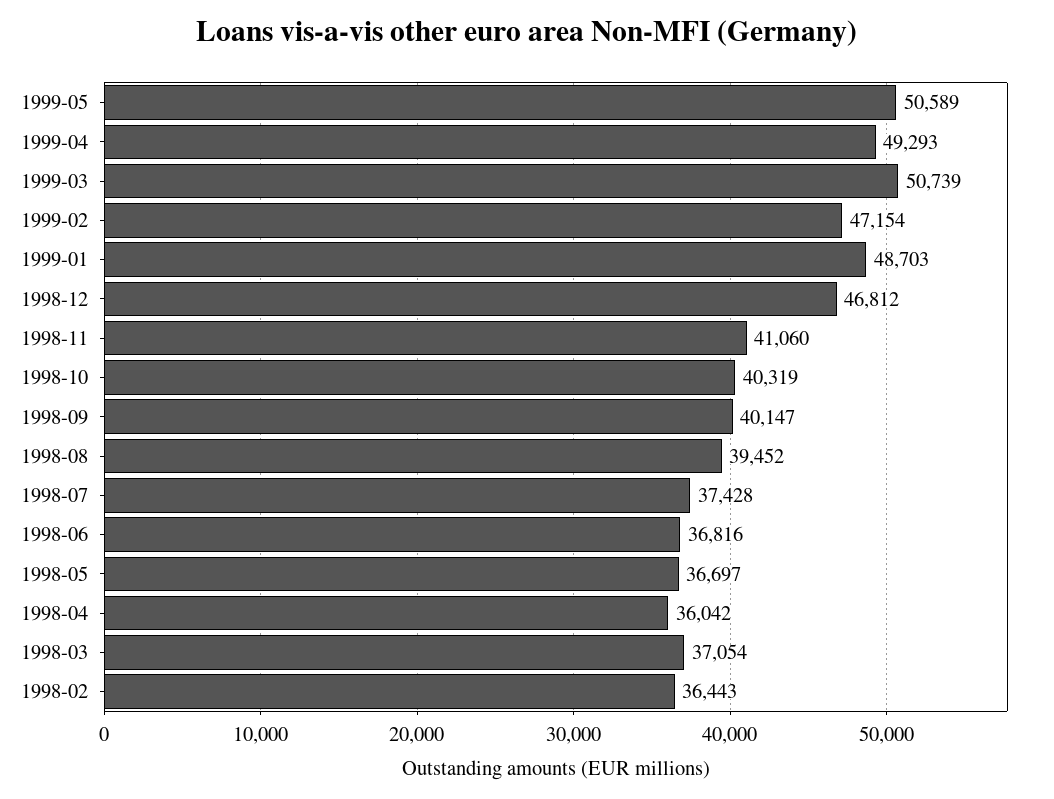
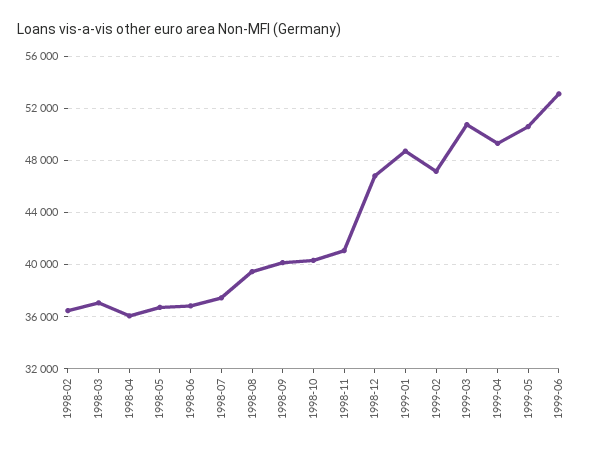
1999-06: none -> 53000

